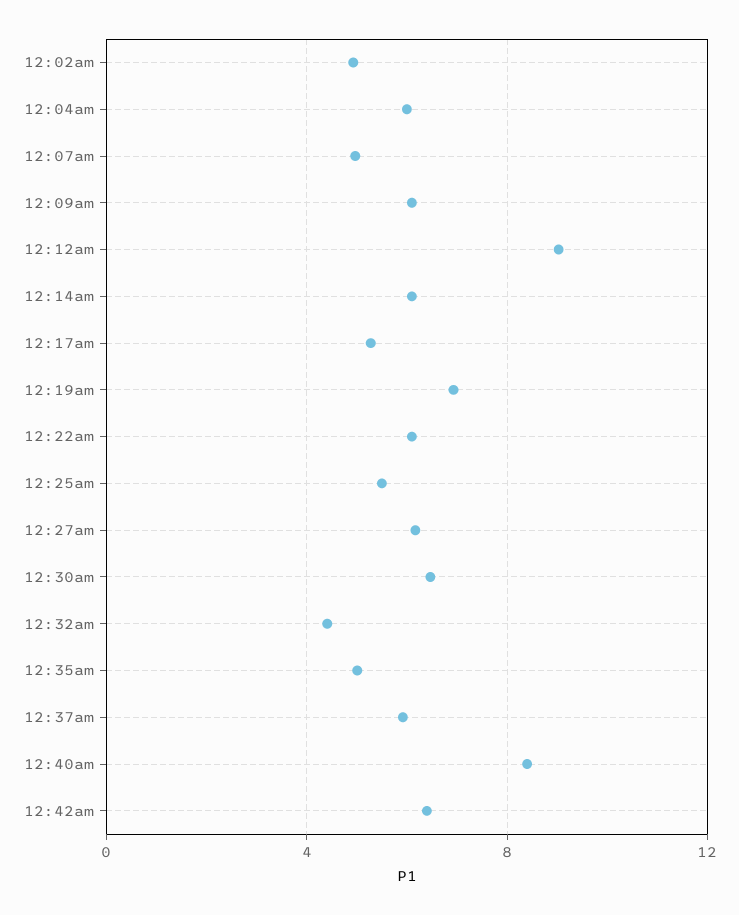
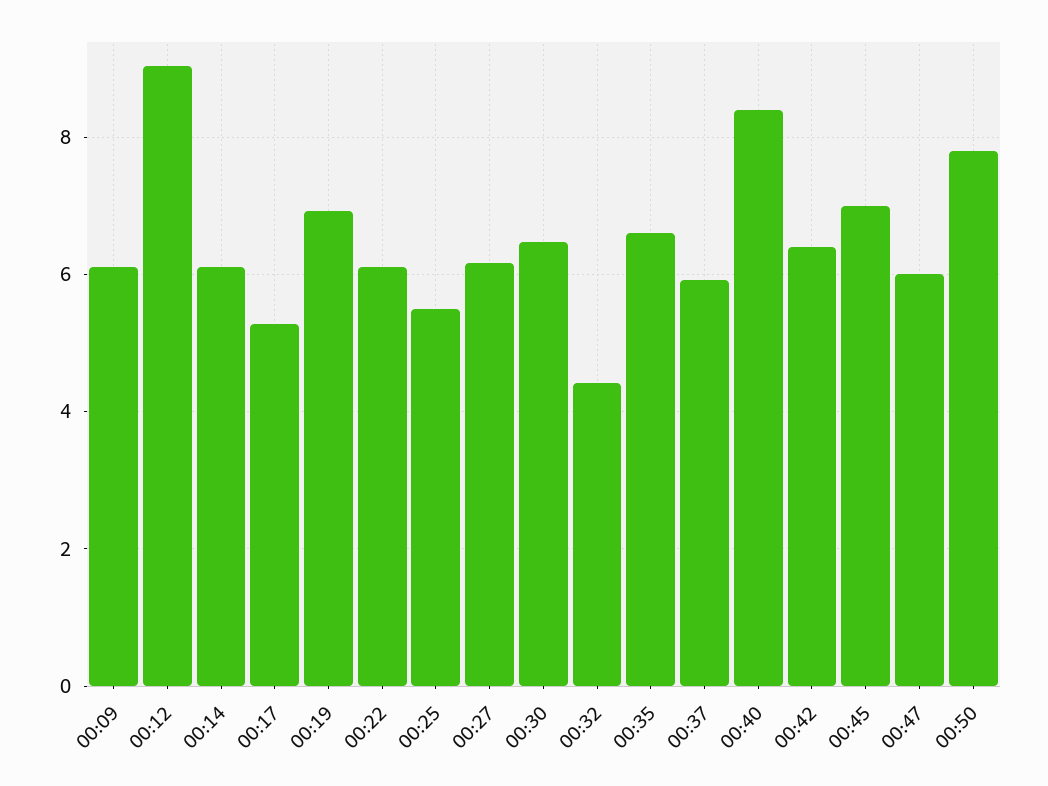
12:02am: 5 -> none
12:04am: 6 -> none
12:07am: 5 -> none
12:35am: 5 -> 6.6
00:45: none -> 7
00:47: none -> 6
00:50: none -> 7.8

